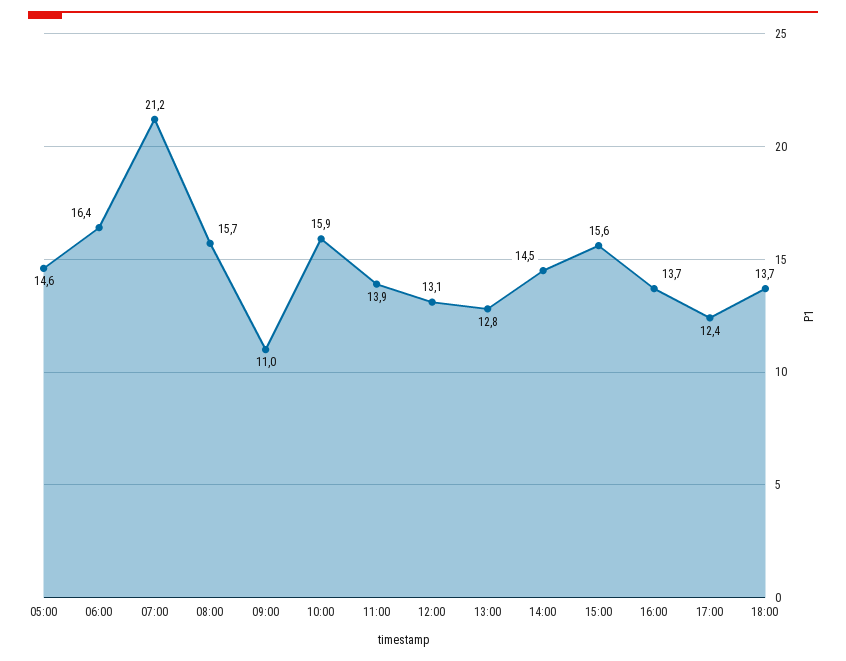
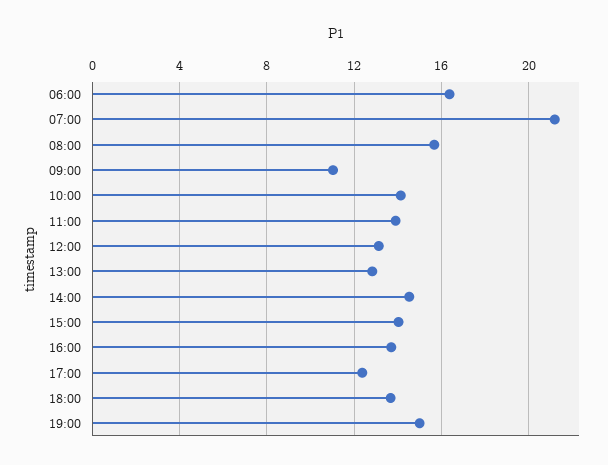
05:00: 14.6 -> none
10:00: 15.9 -> 14
15:00: 15.6 -> 14
19:00: none -> 15

